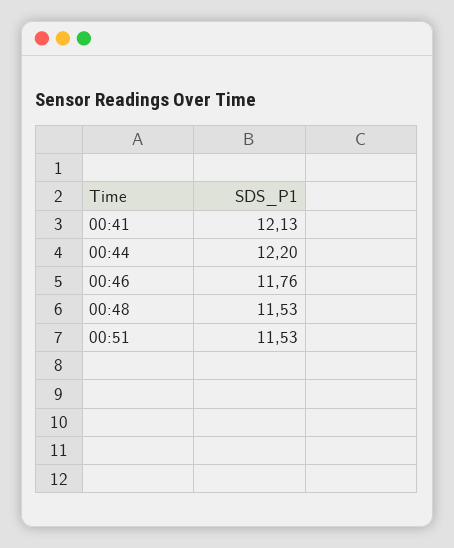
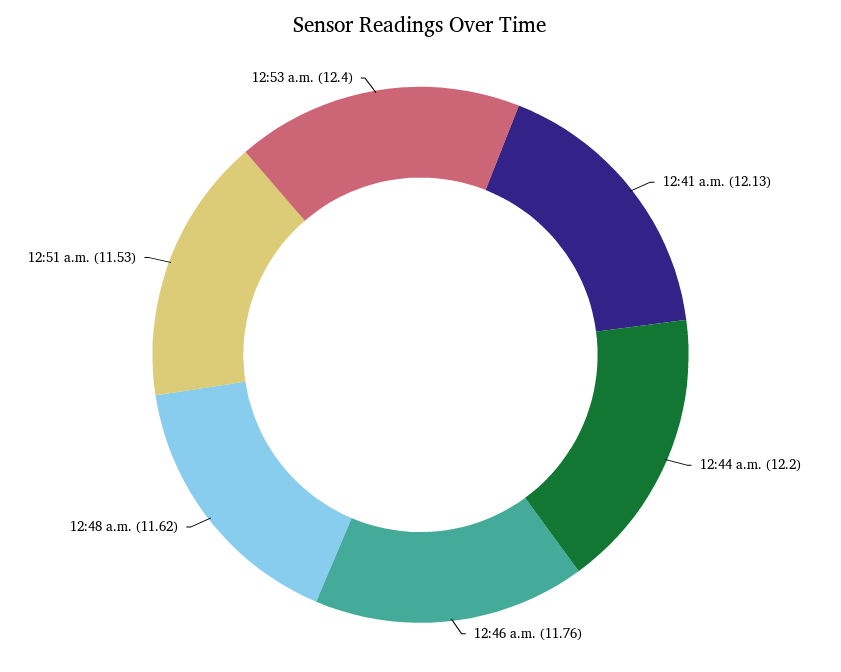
00:48: 11.53 -> 11.62
12:53 a.m.: none -> 12.4

